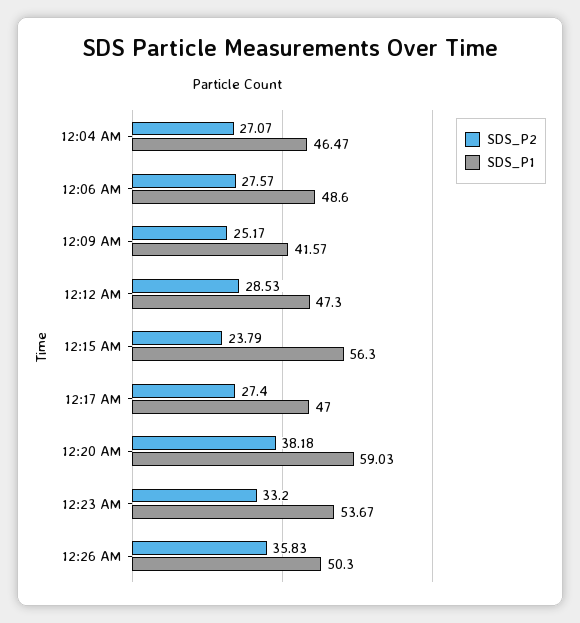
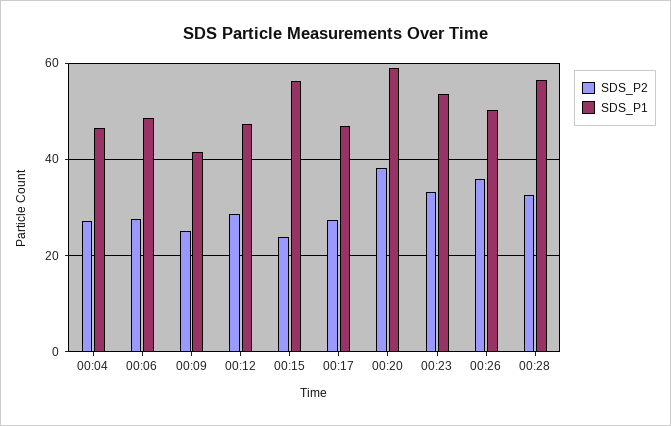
SDS_P2, 00:28: none -> 32
SDS_P1, 00:28: none -> 56

